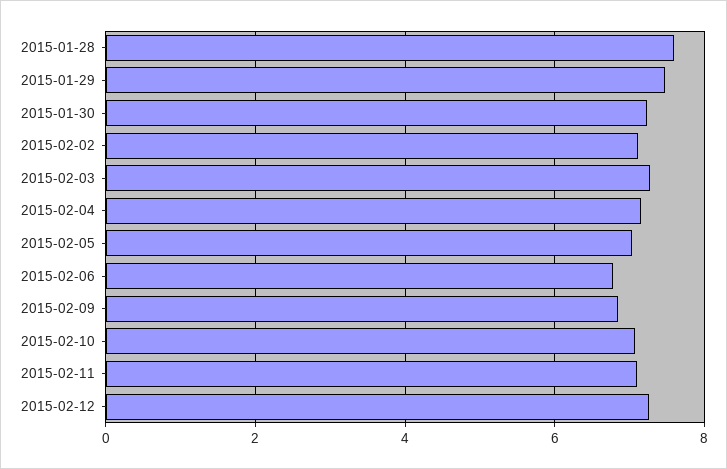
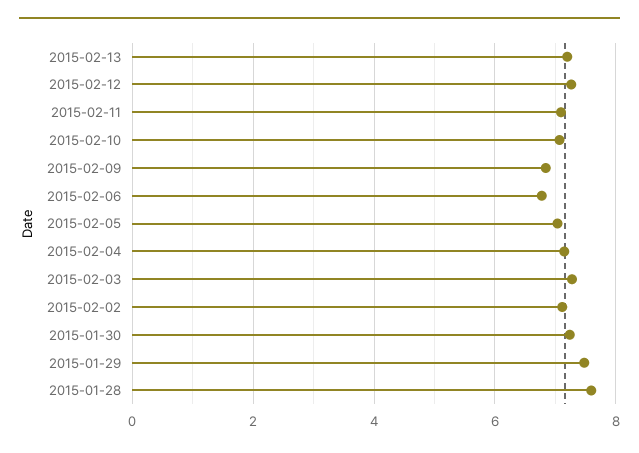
2015-02-13: none -> 7.2

